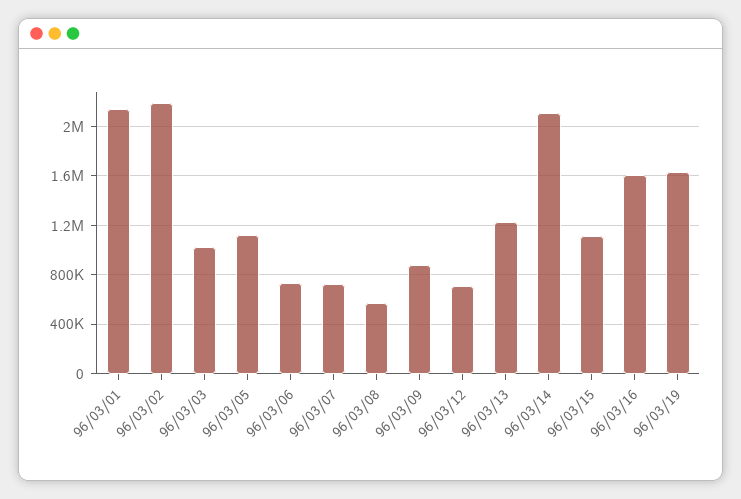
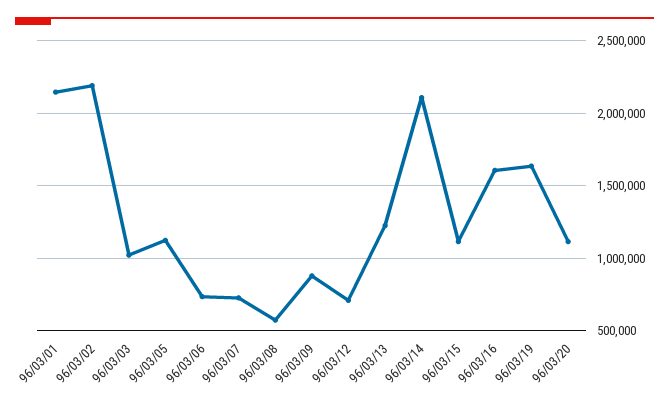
96/03/20: none -> 1100000

